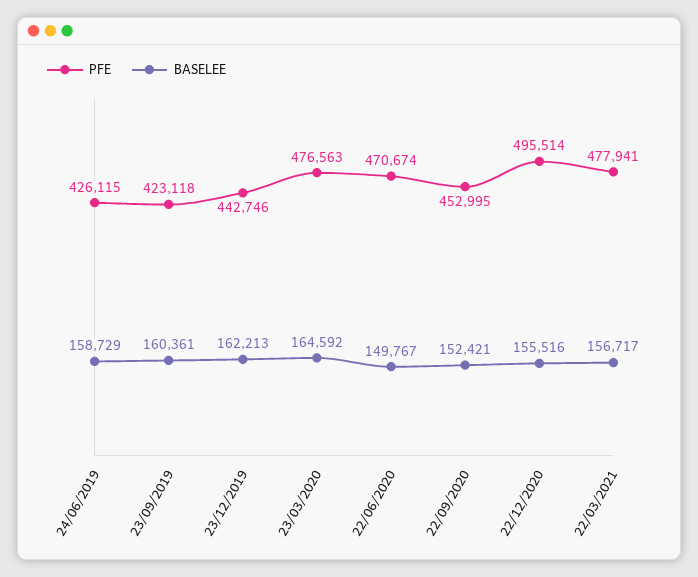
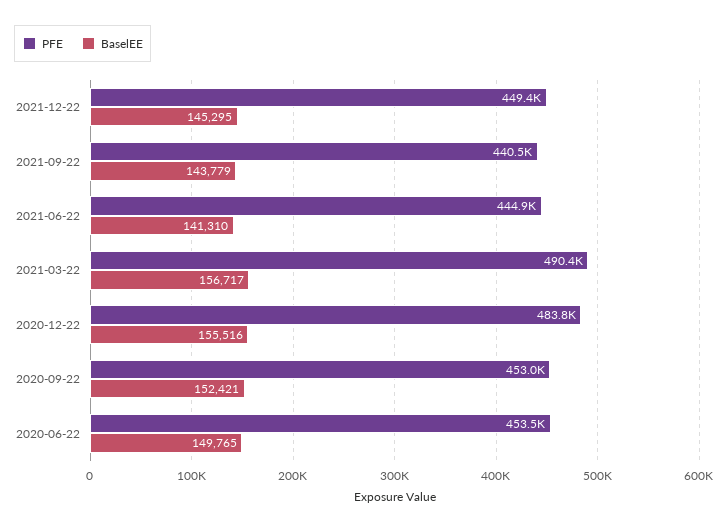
PFE, 24/06/2019: 426115 -> none
BASELEE, 24/06/2019: 158729 -> none
PFE, 23/09/2019: 423118 -> none
BASELEE, 23/09/2019: 160361 -> none
PFE, 23/12/2019: 442746 -> none
BASELEE, 23/12/2019: 162213 -> none
PFE, 23/03/2020: 476563 -> none
BASELEE, 23/03/2020: 164592 -> none
PFE, 22/06/2020: 470674 -> 453500
BASELEE, 22/06/2020: 149767 -> 149765
PFE, 22/12/2020: 495514 -> 483800
PFE, 22/03/2021: 477941 -> 490400
PFE, 2021-12-22: none -> 449400
BASELEE, 2021-12-22: none -> 145295
PFE, 2021-09-22: none -> 440500
BASELEE, 2021-09-22: none -> 143779
PFE, 2021-06-22: none -> 444900
BASELEE, 2021-06-22: none -> 141310

